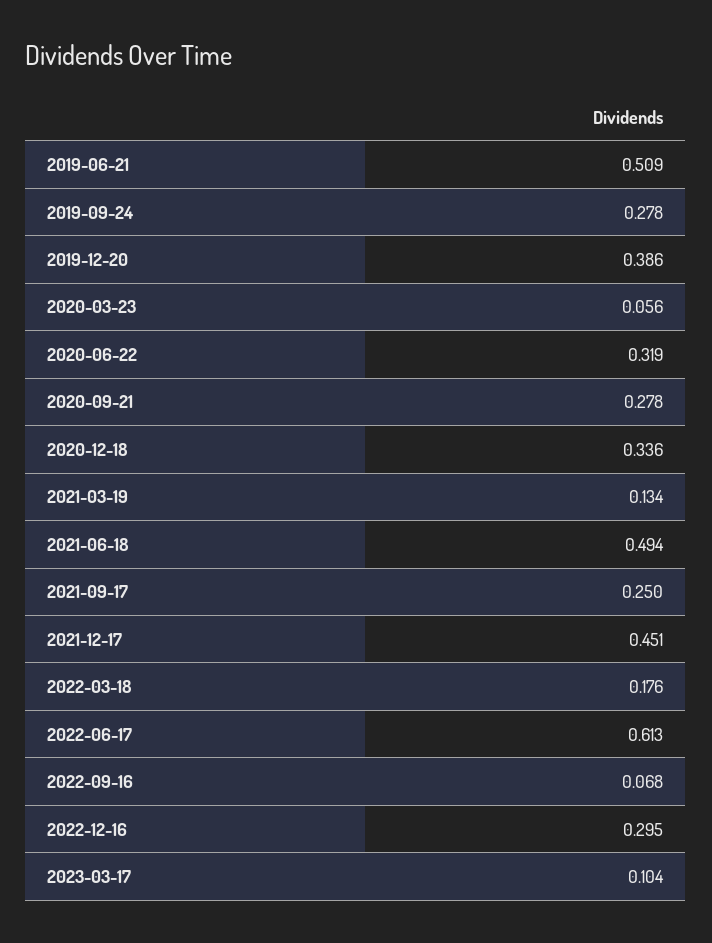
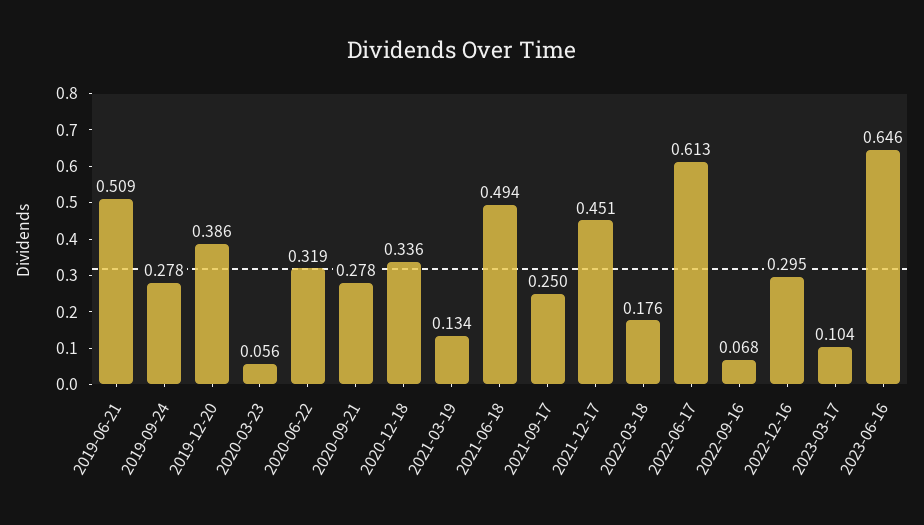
2023-06-16: none -> 0.646

